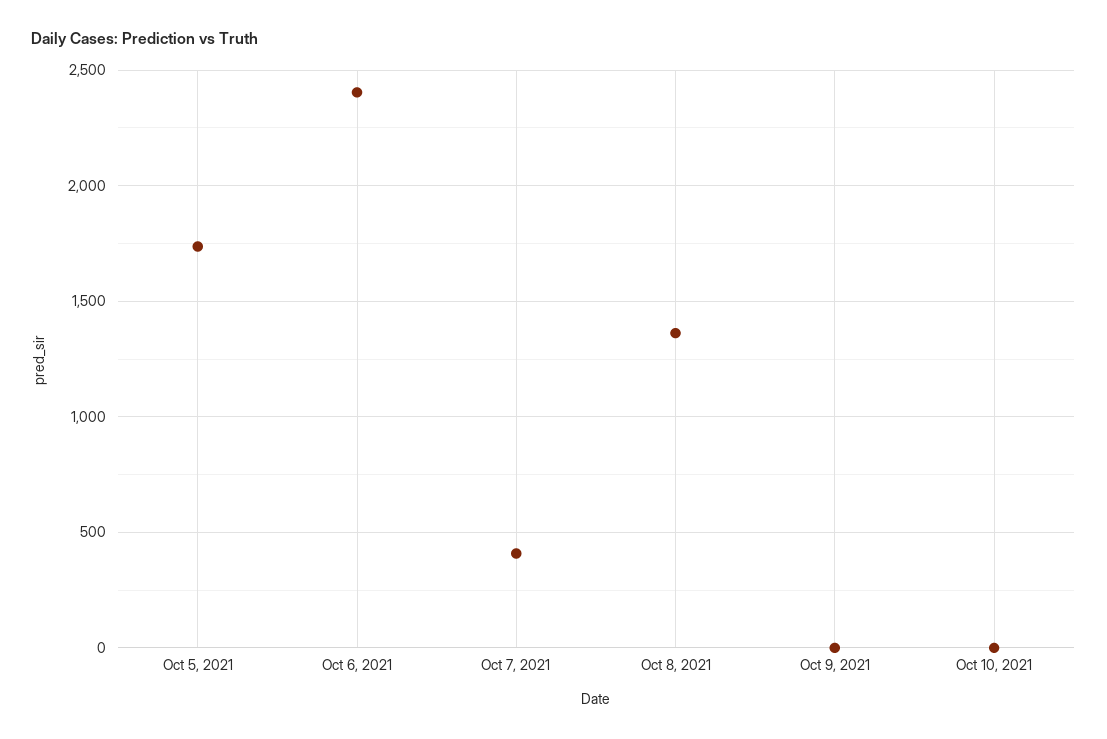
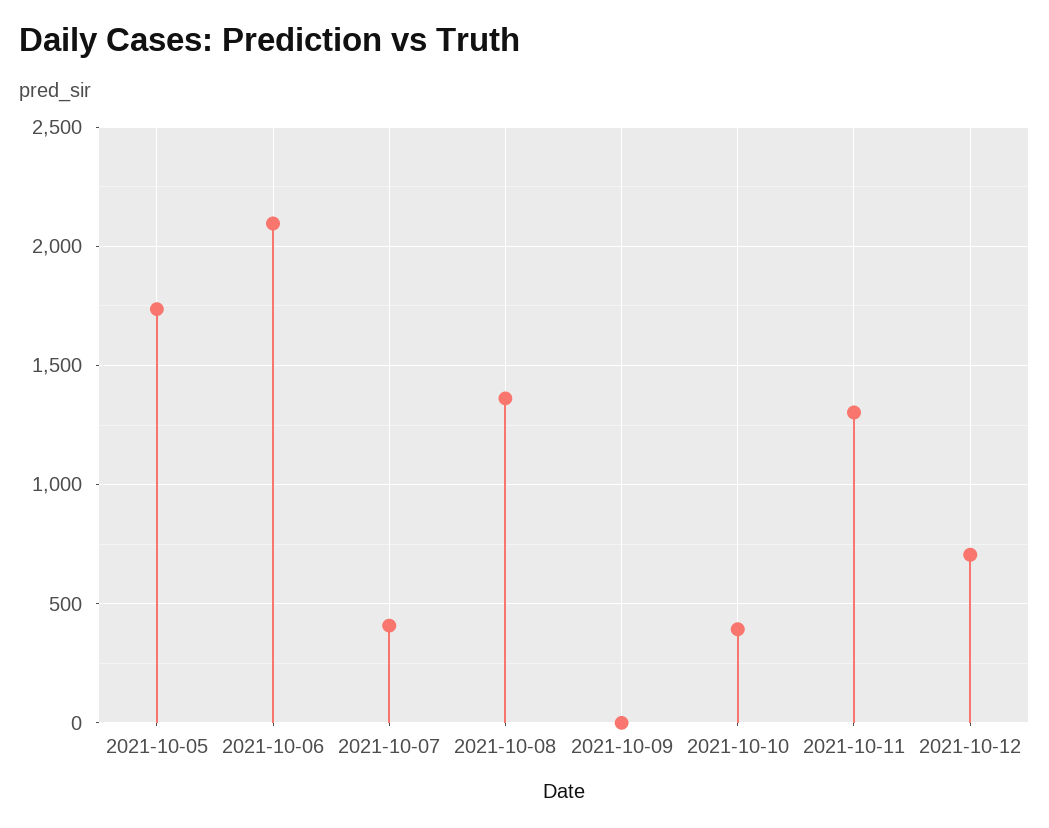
Oct 6, 2021: 2400 -> 2100
Oct 10, 2021: 0 -> 400
2021-10-11: none -> 1300
2021-10-12: none -> 700

